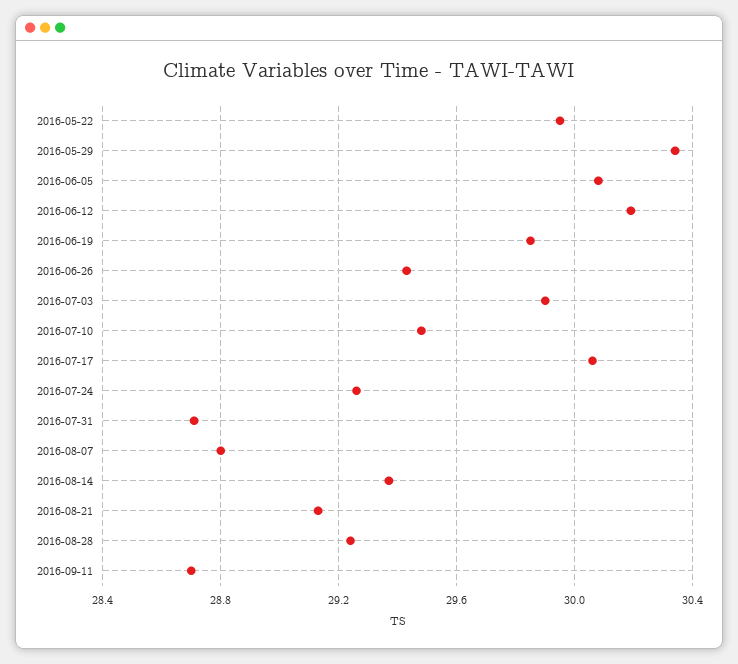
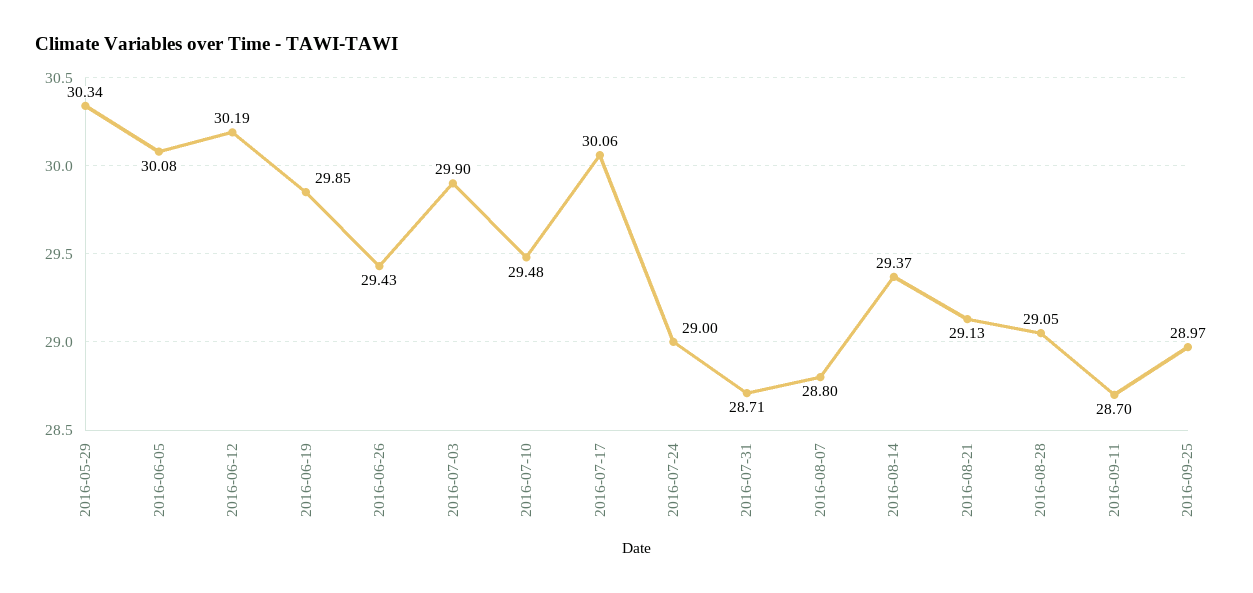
2016-05-22: 29.95 -> none
2016-07-24: 29.25 -> 29
2016-08-28: 29.25 -> 29.05
2016-09-25: none -> 28.97

